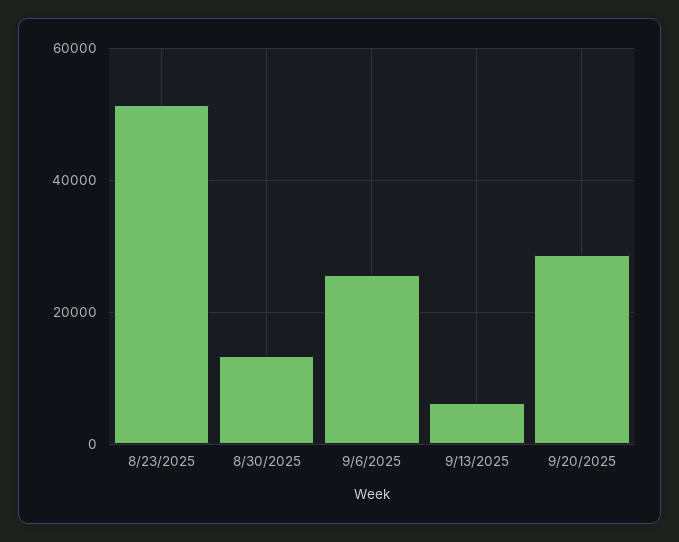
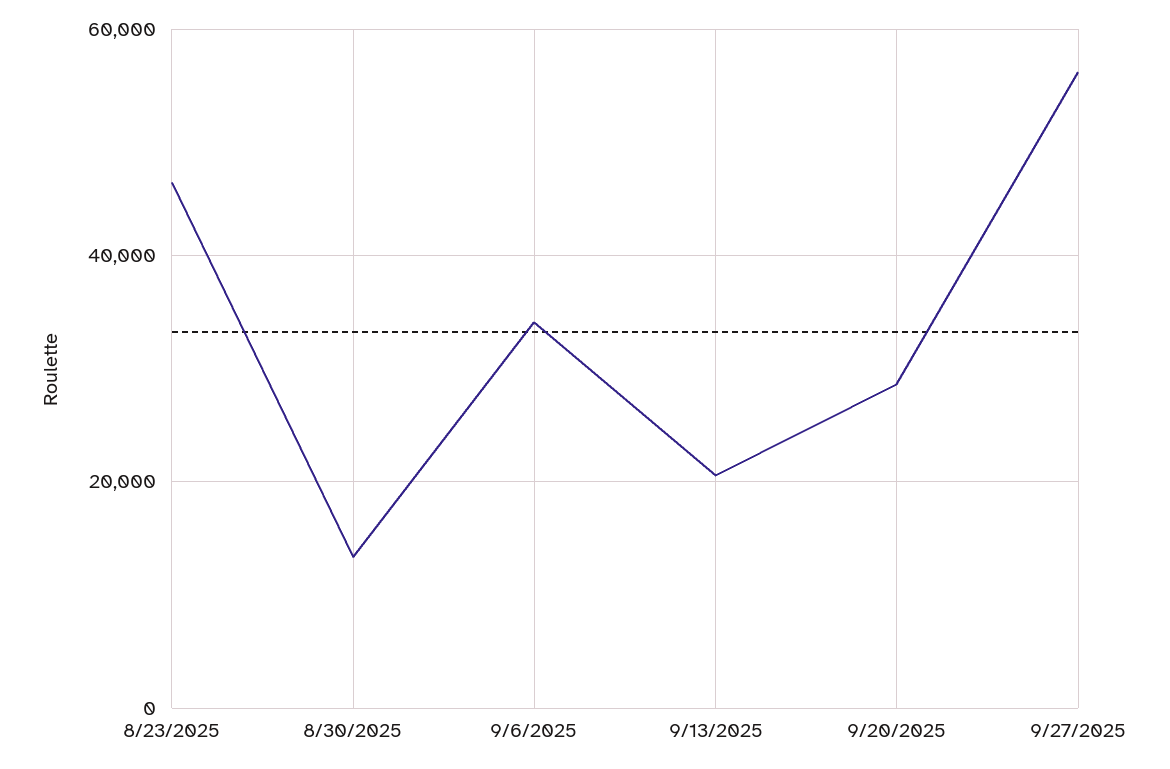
8/23/2025: 52000 -> 46000
9/6/2025: 26000 -> 34000
9/13/2025: 6000 -> 20000
9/27/2025: none -> 56000

